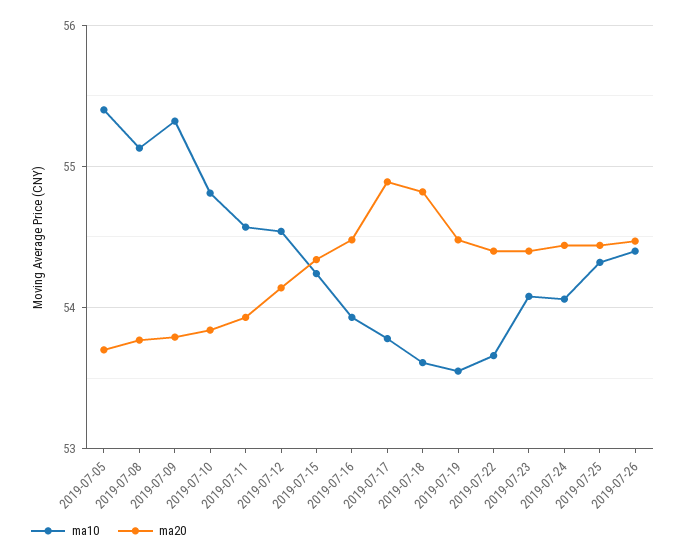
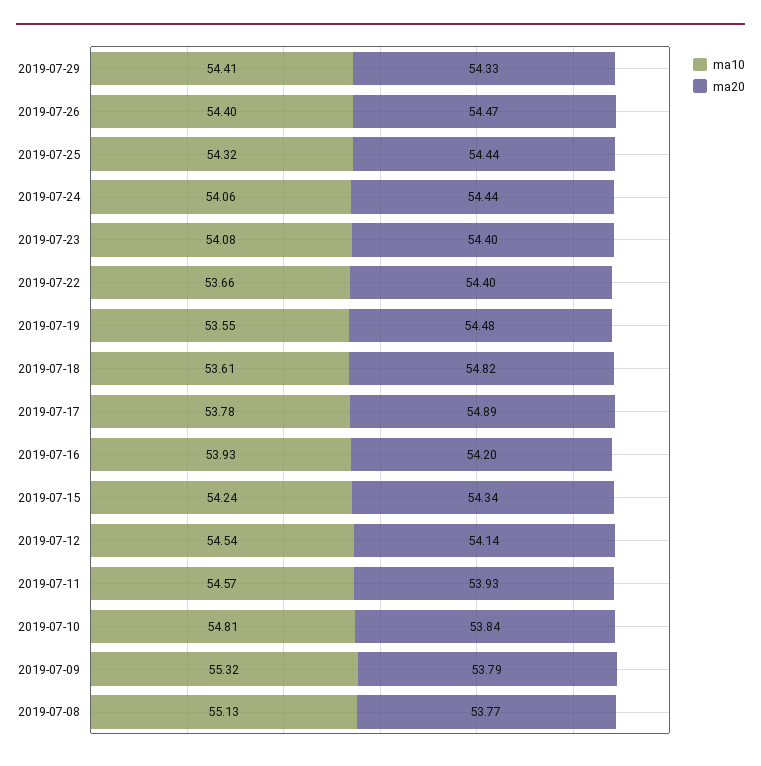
ma10, 2019-07-05: 55.4 -> none
ma20, 2019-07-05: 53.7 -> none
ma20, 2019-07-16: 54.5 -> 54.2
ma10, 2019-07-29: none -> 54.41
ma20, 2019-07-29: none -> 54.33

